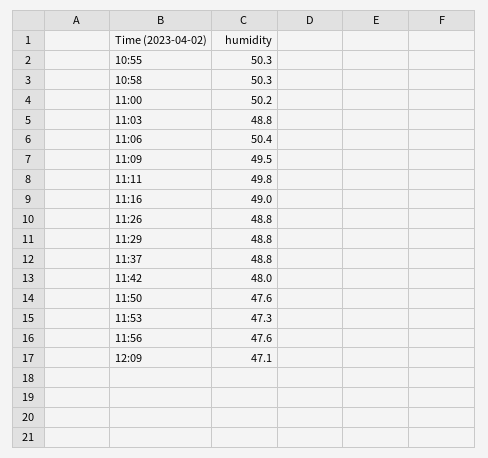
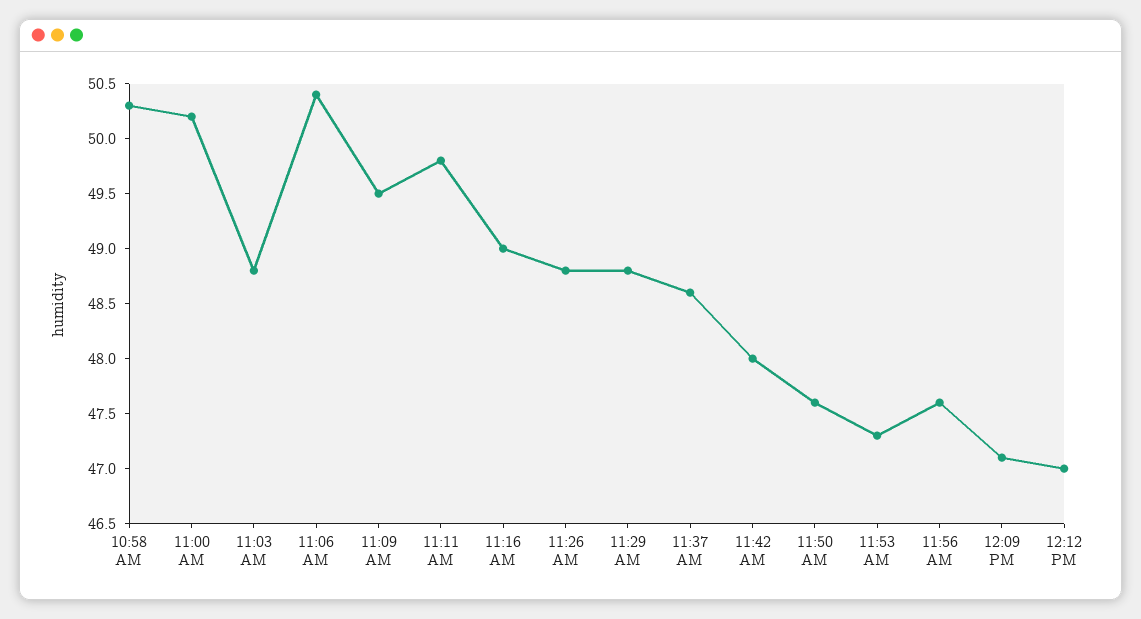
10:55: 50.3 -> none
11:37: 48.8 -> 48.6
12:12 PM: none -> 47

